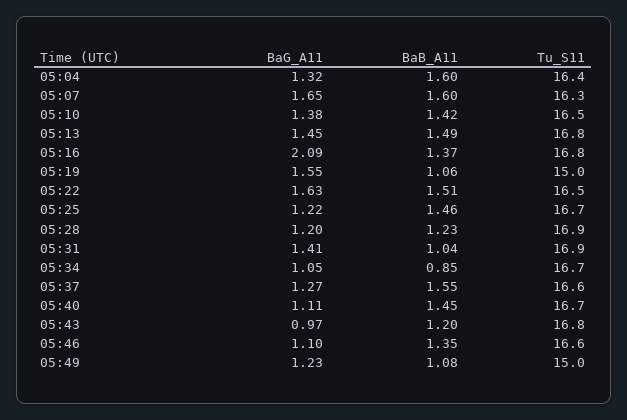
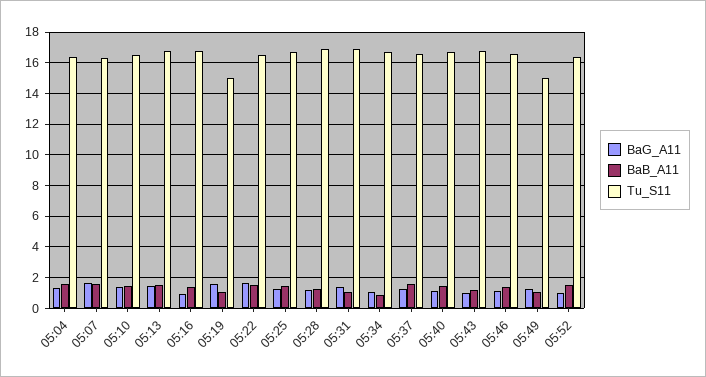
BaG_A11, 05:16: 2.09 -> 1
BaG_A11, 05:52: none -> 1
BaB_A11, 05:52: none -> 1.5
Tu_S11, 05:52: none -> 16.5

